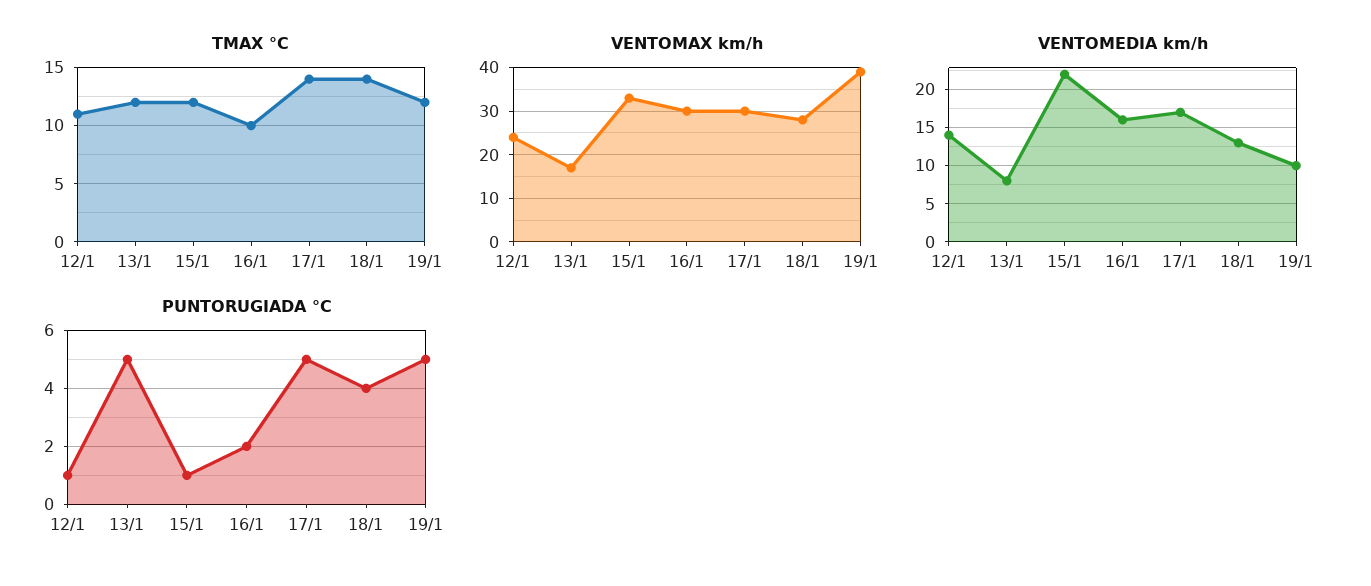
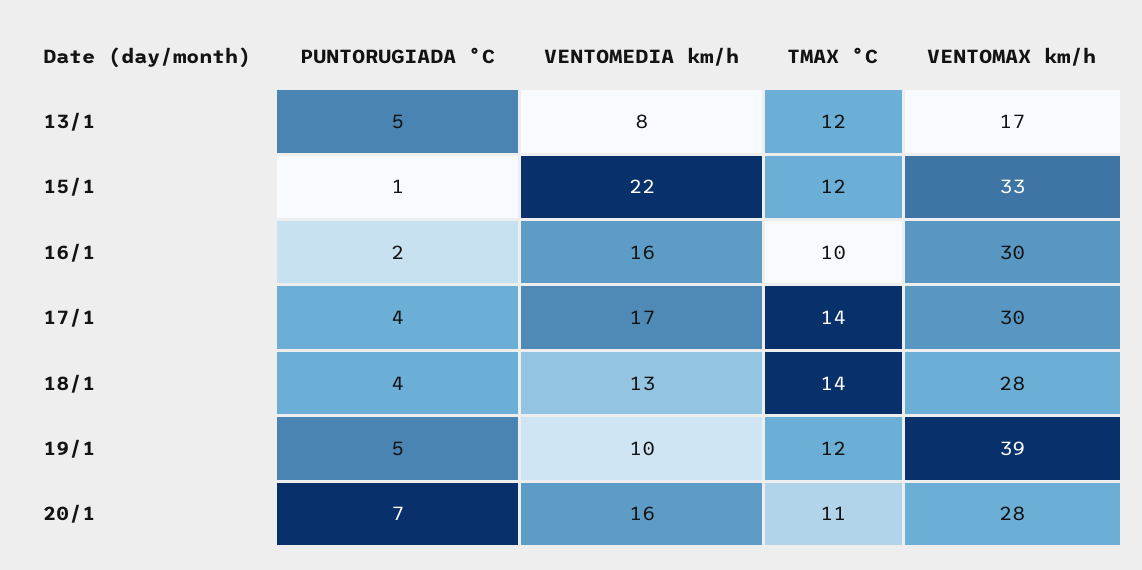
TMAX °C, 12/1: 11 -> none
VENTOMAX km/h, 12/1: 25 -> none
VENTOMEDIA km/h, 12/1: 14 -> none
PUNTORUGIADA °C, 12/1: 1 -> none
PUNTORUGIADA °C, 17/1: 5 -> 4
PUNTORUGIADA °C, 20/1: none -> 7
VENTOMEDIA km/h, 20/1: none -> 16
TMAX °C, 20/1: none -> 11
VENTOMAX km/h, 20/1: none -> 28

